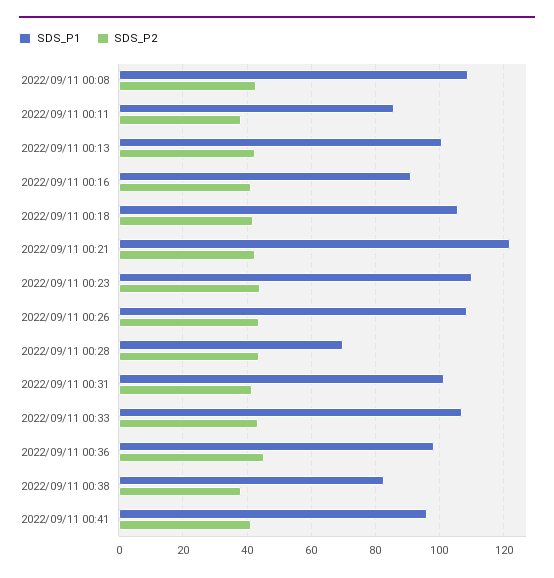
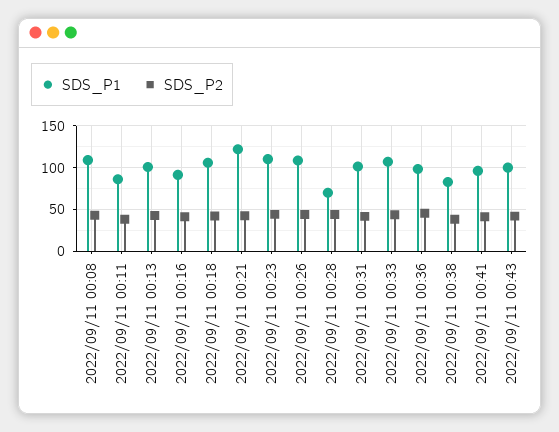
SDS_P1, 2022/09/11 00:43: none -> 100
SDS_P2, 2022/09/11 00:43: none -> 40

